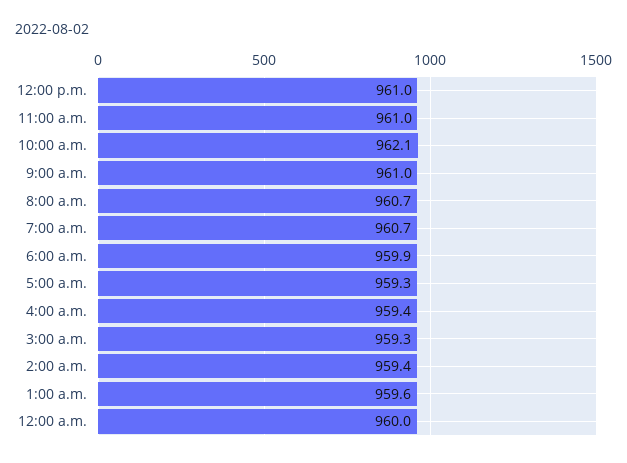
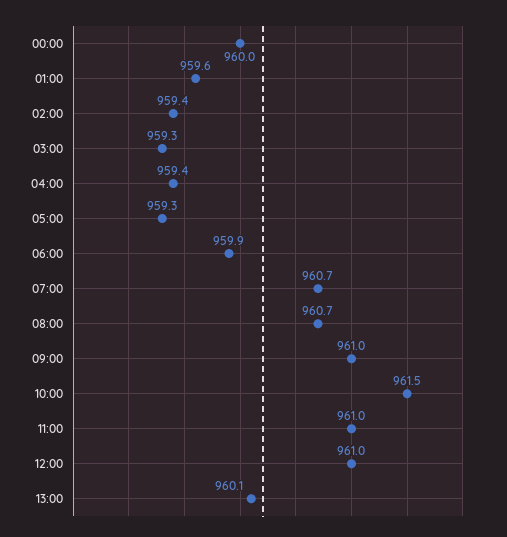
10:00 a.m.: 962.1 -> 961.5
13:00: none -> 960.1

